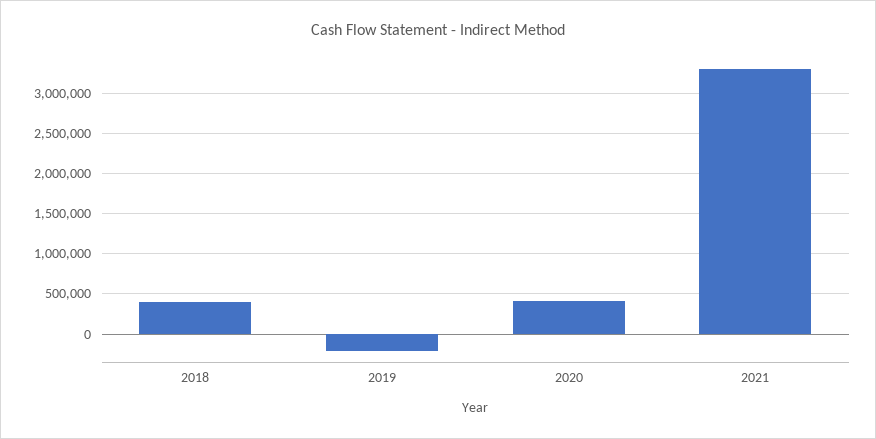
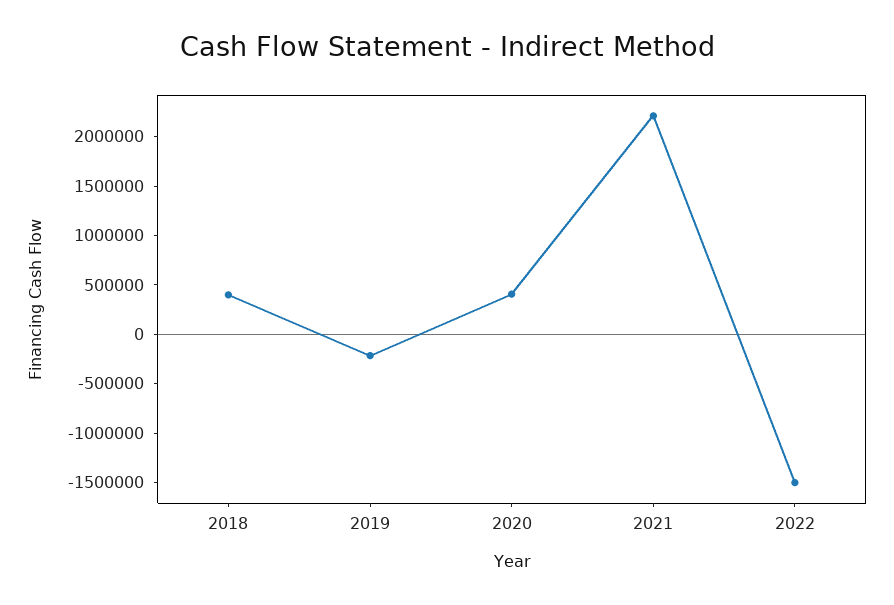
2021: 3300000 -> 2200000
2022: none -> -1500000

